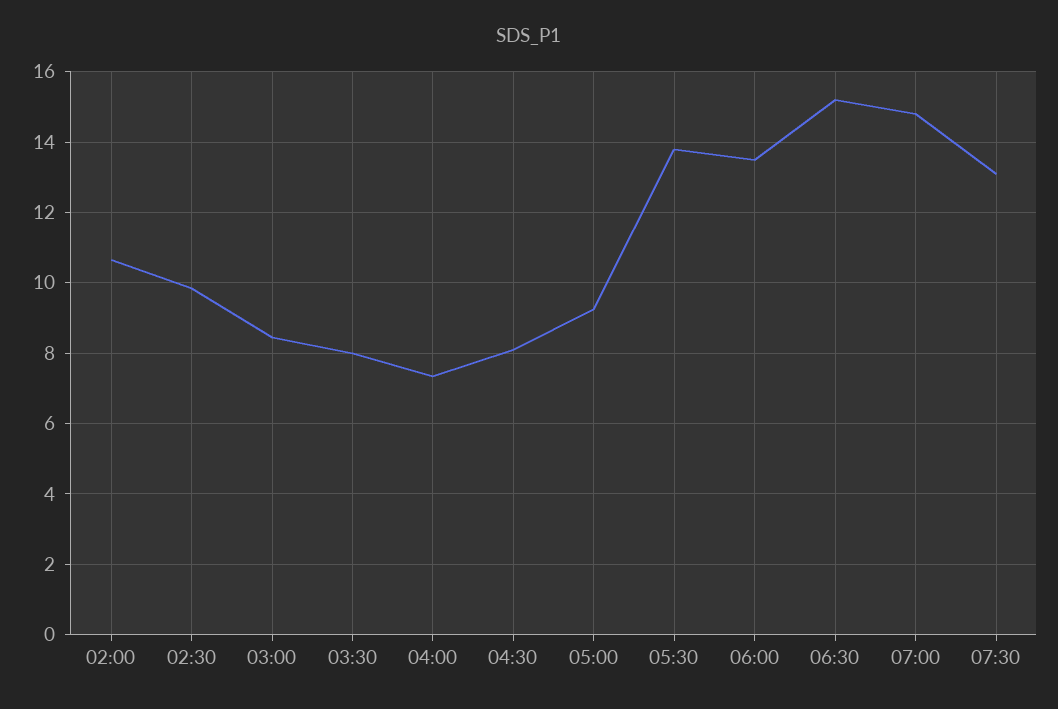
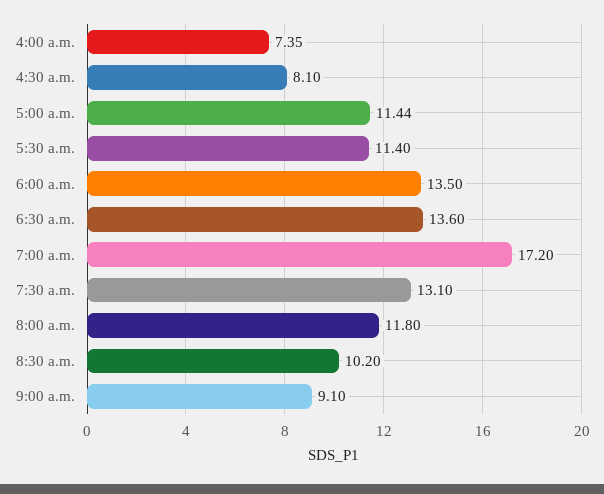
02:00: 10.6 -> none
02:30: 9.8 -> none
03:00: 8.4 -> none
03:30: 8 -> none
05:00: 9.2 -> 11.44
05:30: 13.8 -> 11.4
06:30: 15.2 -> 13.6
07:00: 14.8 -> 17.2
8:00 a.m.: none -> 11.8
8:30 a.m.: none -> 10.2
9:00 a.m.: none -> 9.1

